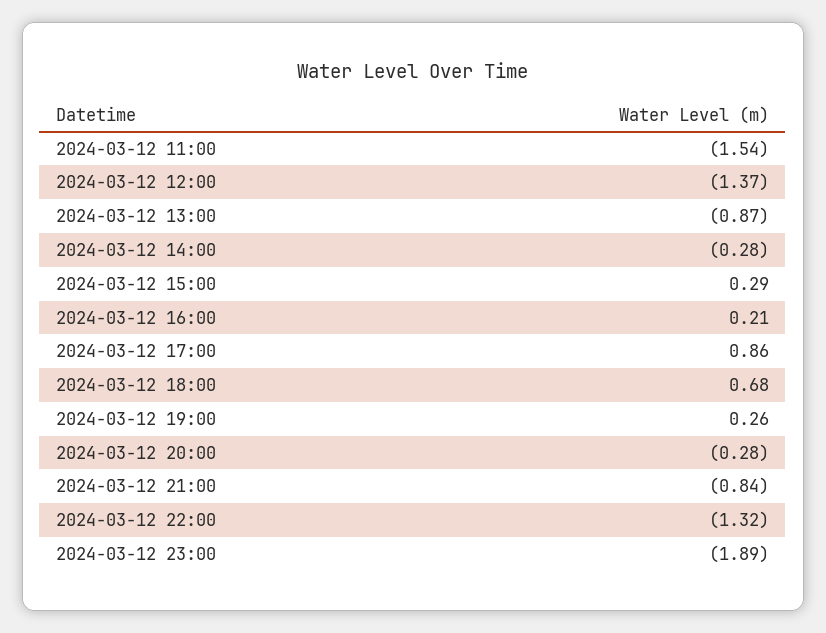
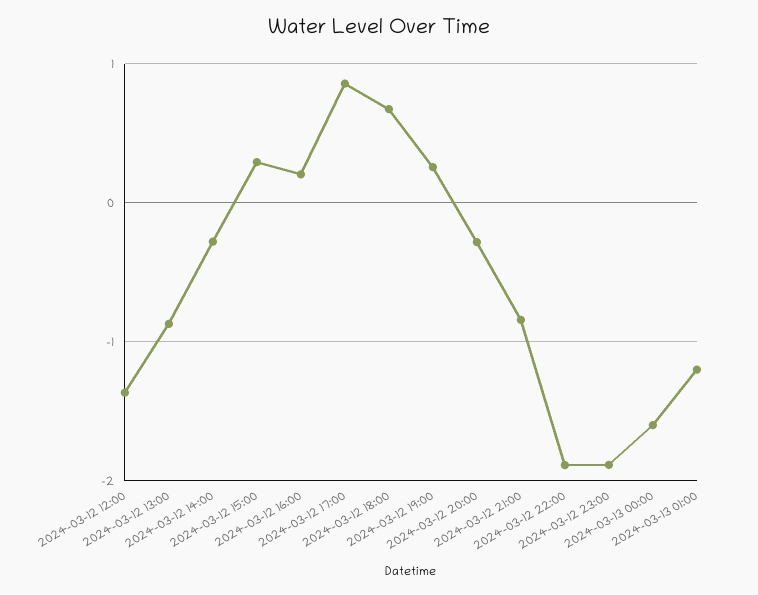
2024-03-12 11:00: -1.54 -> none
2024-03-12 22:00: -1.32 -> -1.9
2024-03-13 00:00: none -> -1.6
2024-03-13 01:00: none -> -1.2

